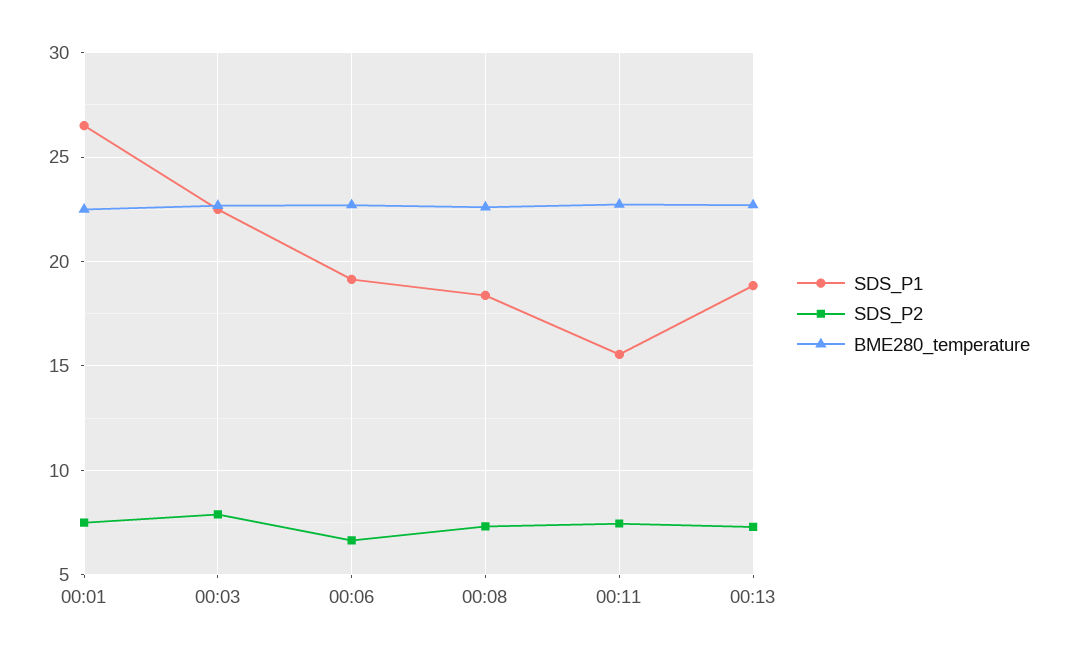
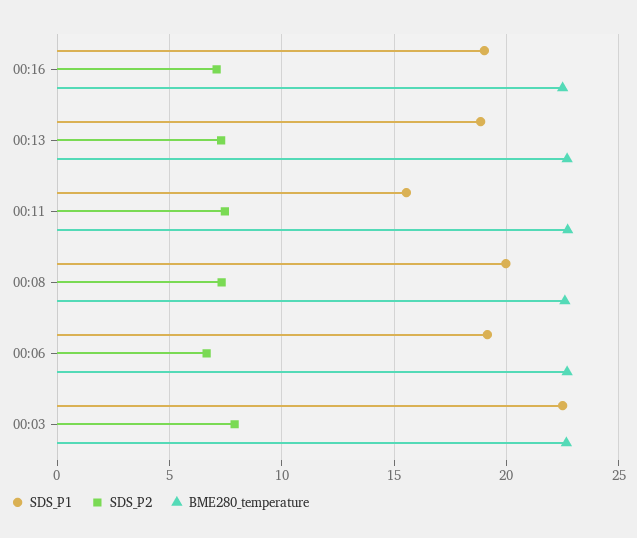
SDS_P1, 00:01: 26.5 -> none
SDS_P2, 00:01: 7.5 -> none
BME280_temperature, 00:01: 22.5 -> none
SDS_P1, 00:08: 18.5 -> 20
SDS_P1, 00:16: none -> 19
SDS_P2, 00:16: none -> 7
BME280_temperature, 00:16: none -> 22.5

